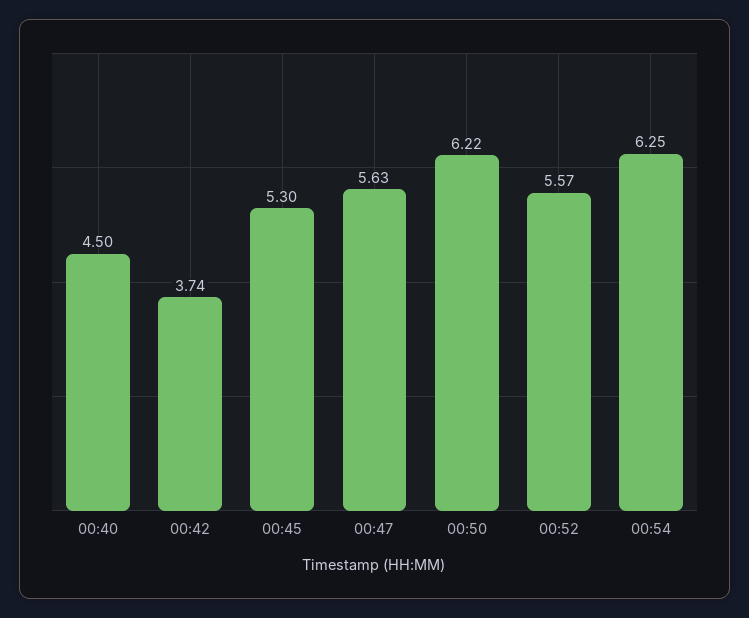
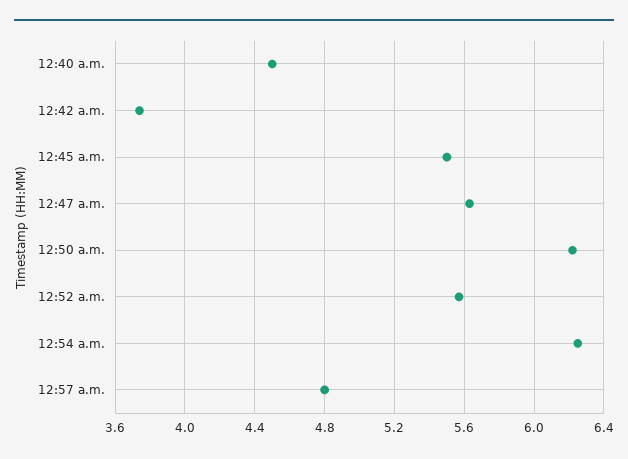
00:45: 5.3 -> 5.5
12:57 a.m.: none -> 4.8

